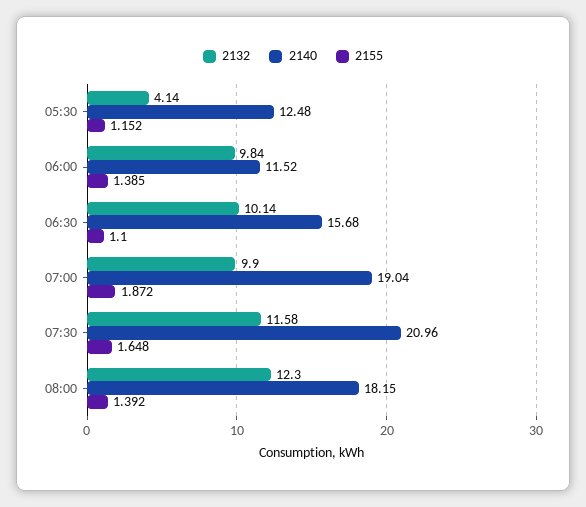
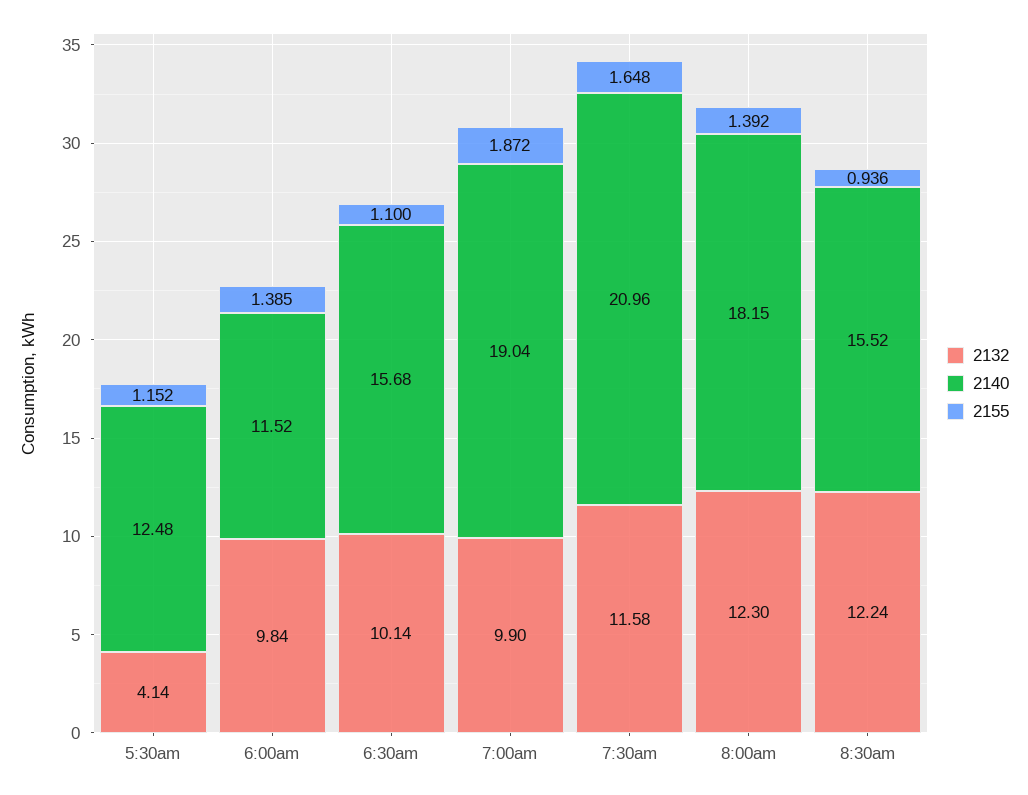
2132, 8:30am: none -> 12.24
2140, 8:30am: none -> 15.52
2155, 8:30am: none -> 0.936

